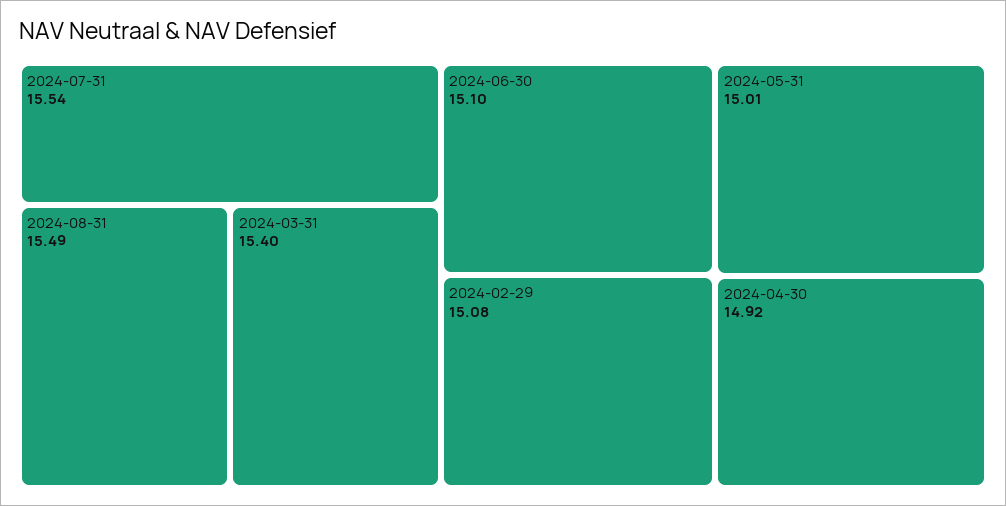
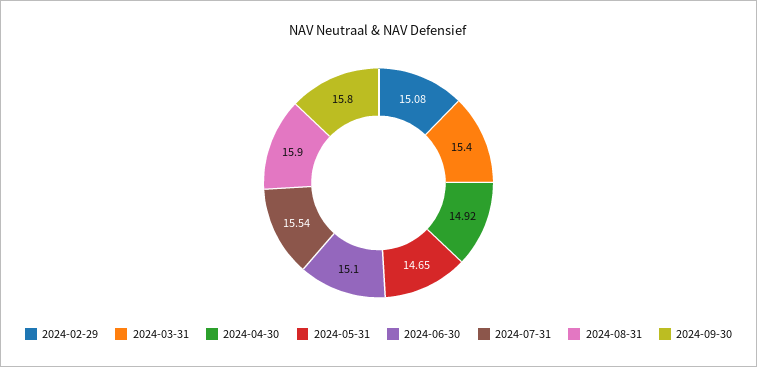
2024-08-31: 15.49 -> 15.9
2024-05-31: 15.01 -> 14.65
2024-09-30: none -> 15.8

